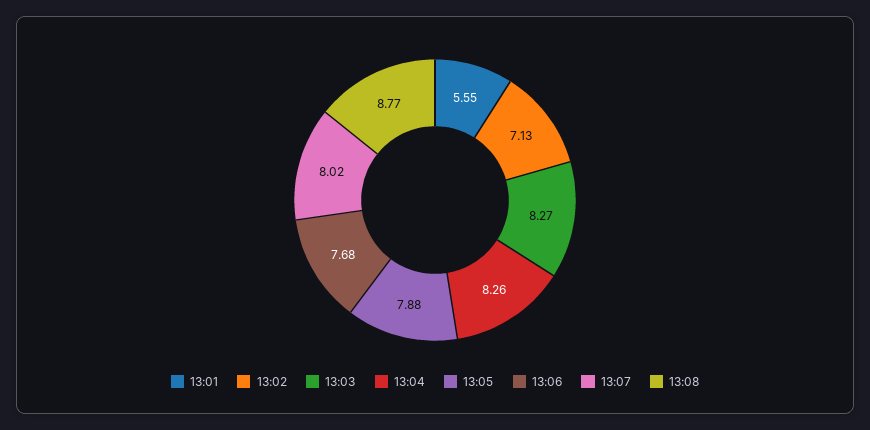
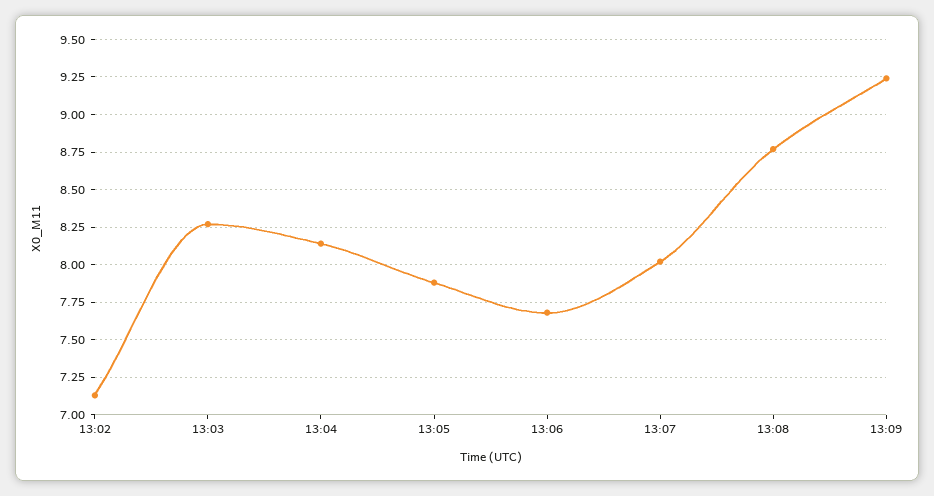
13:01: 5.55 -> none
13:04: 8.26 -> 8.15
13:09: none -> 9.25

